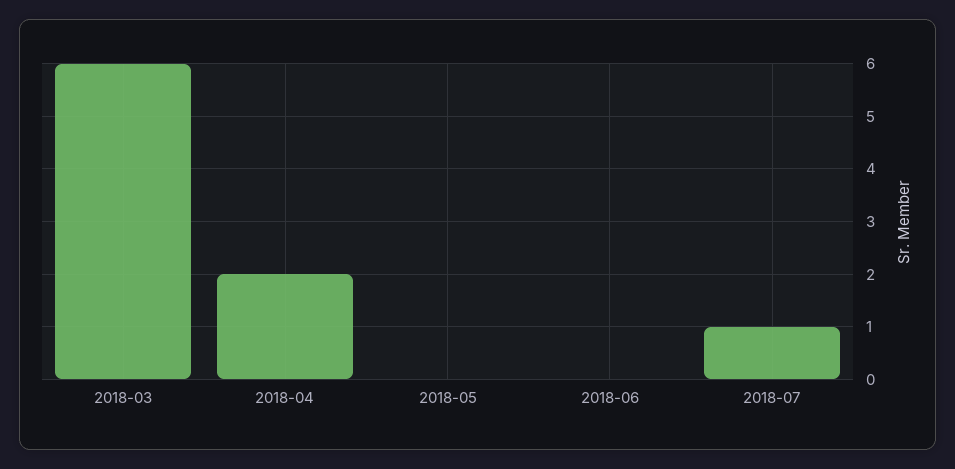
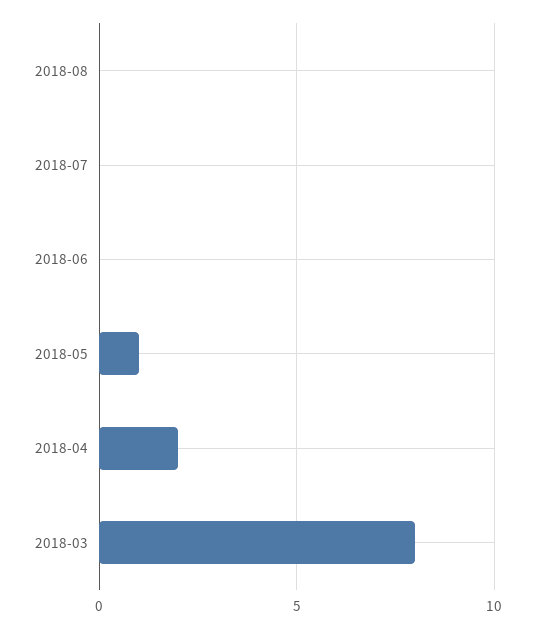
2018-03: 6 -> 8
2018-05: 0 -> 1
2018-07: 1 -> 0
2018-08: none -> 0

